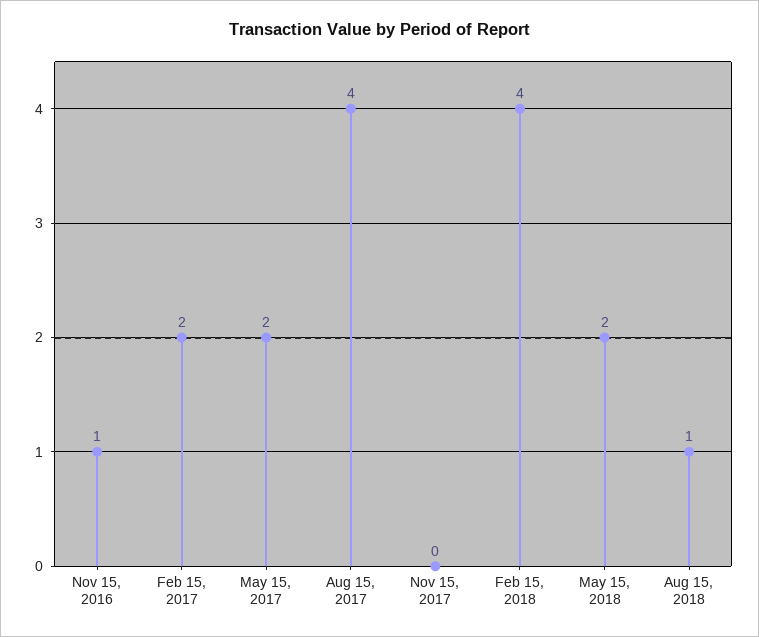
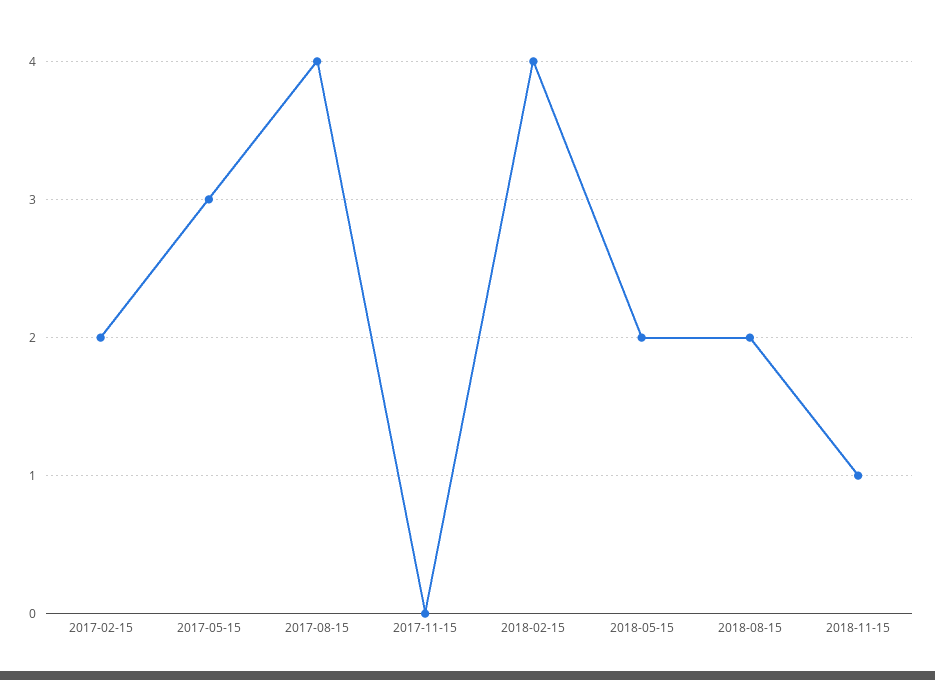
Nov 15, 2016: 1 -> none
May 15, 2017: 2 -> 3
Aug 15, 2018: 1 -> 2
2018-11-15: none -> 1

